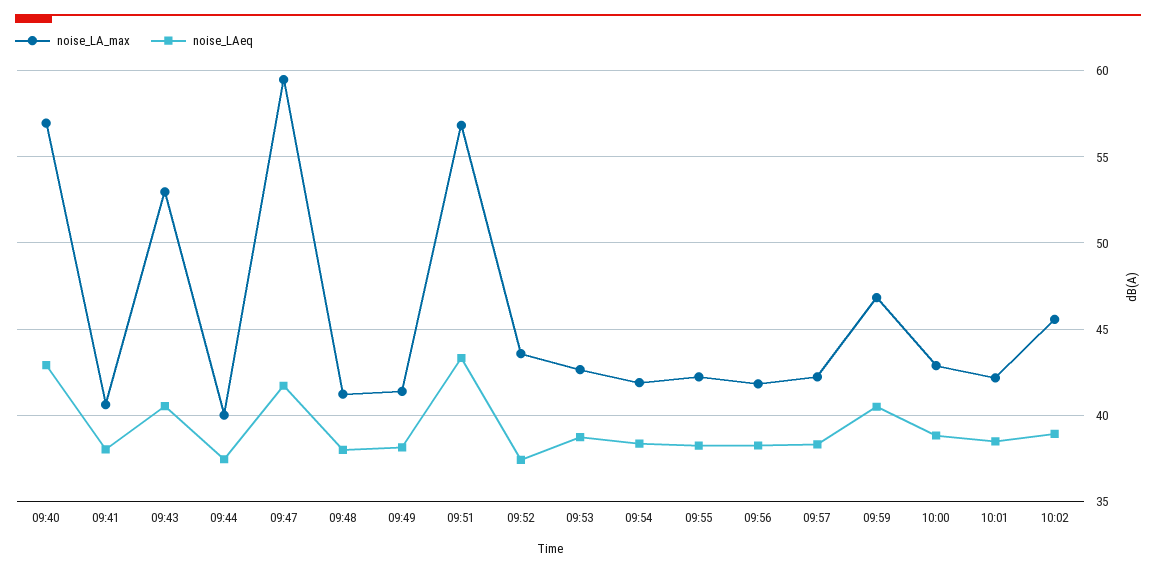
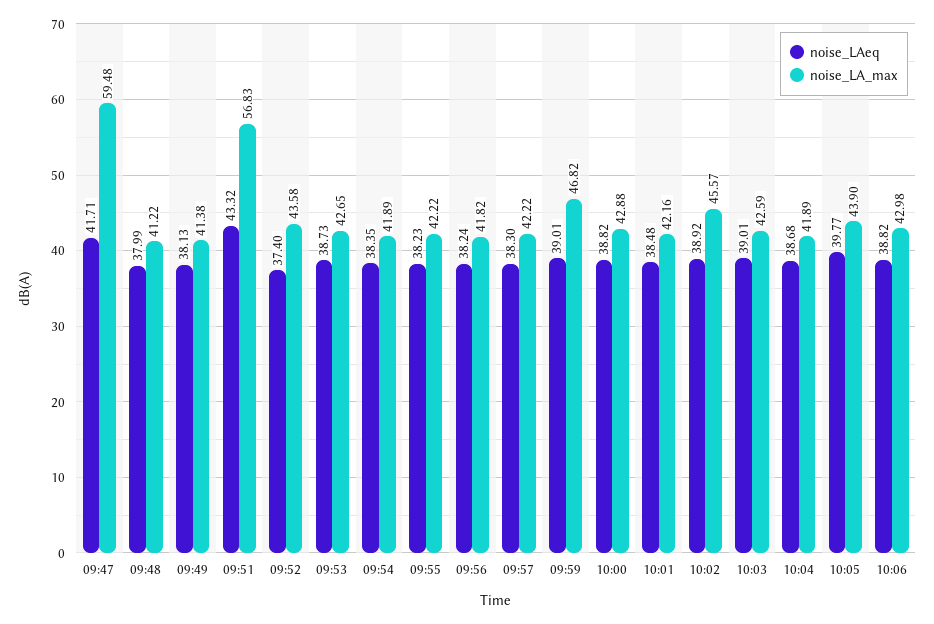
noise_LA_max, 09:40: 57 -> none
noise_LAeq, 09:40: 43 -> none
noise_LA_max, 09:41: 40.5 -> none
noise_LAeq, 09:41: 38 -> none
noise_LA_max, 09:43: 53 -> none
noise_LAeq, 09:43: 40.5 -> none
noise_LA_max, 09:44: 40 -> none
noise_LAeq, 09:44: 37.5 -> none
noise_LAeq, 09:59: 40.5 -> 39.01
noise_LAeq, 10:03: none -> 39.01
noise_LA_max, 10:03: none -> 42.59
noise_LAeq, 10:04: none -> 38.68
noise_LA_max, 10:04: none -> 41.89
noise_LAeq, 10:05: none -> 39.77
noise_LA_max, 10:05: none -> 43.9
noise_LAeq, 10:06: none -> 38.82
noise_LA_max, 10:06: none -> 42.98

